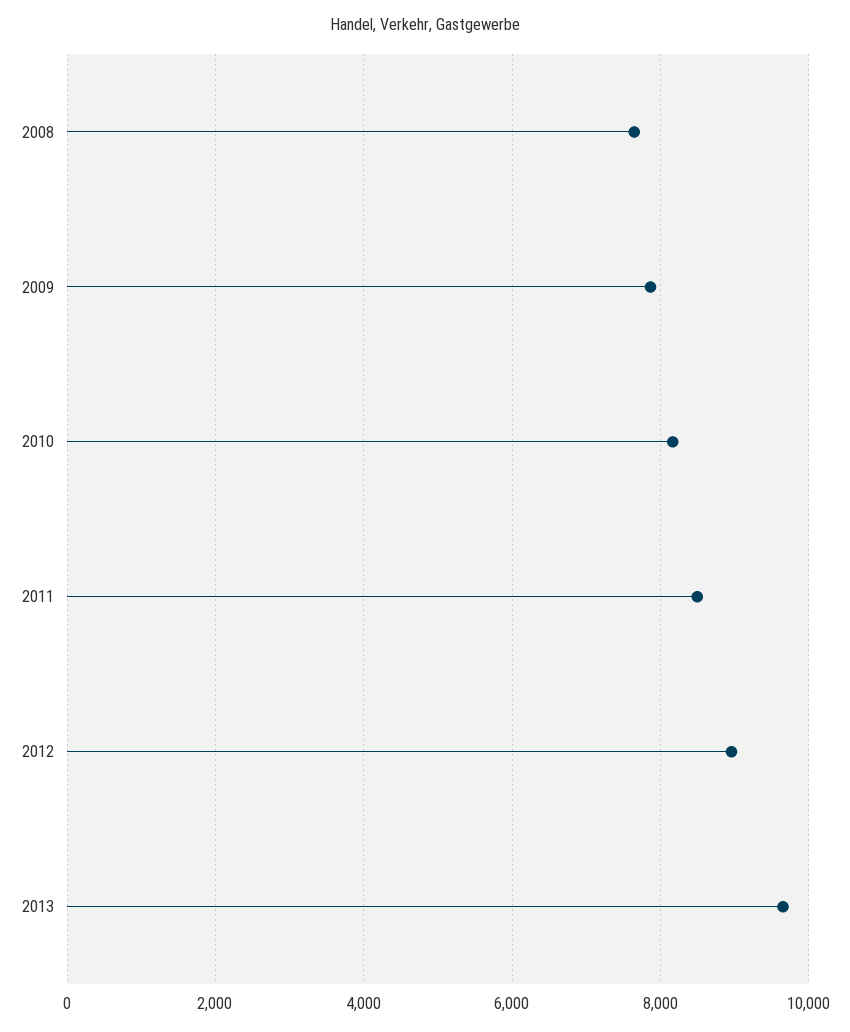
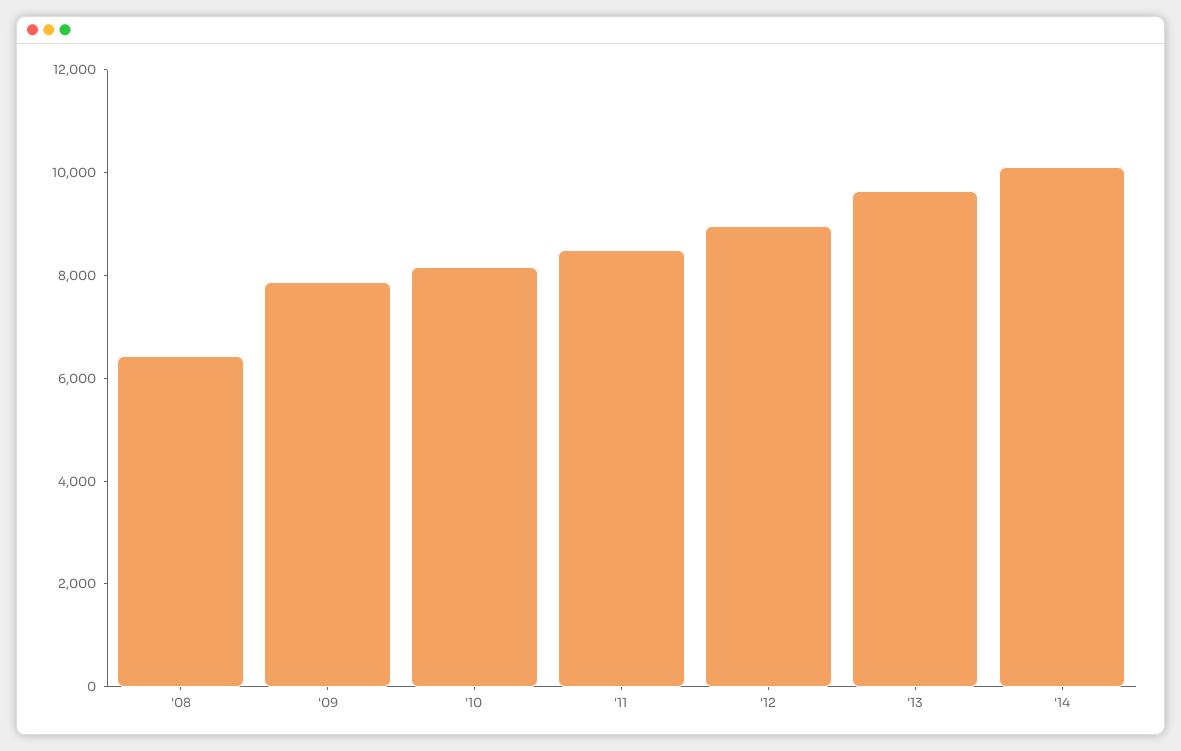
2008: 7600 -> 6500
'14: none -> 10000

